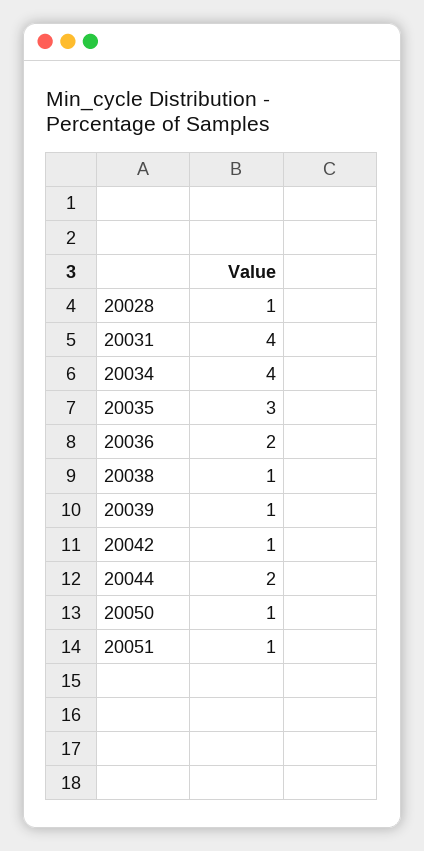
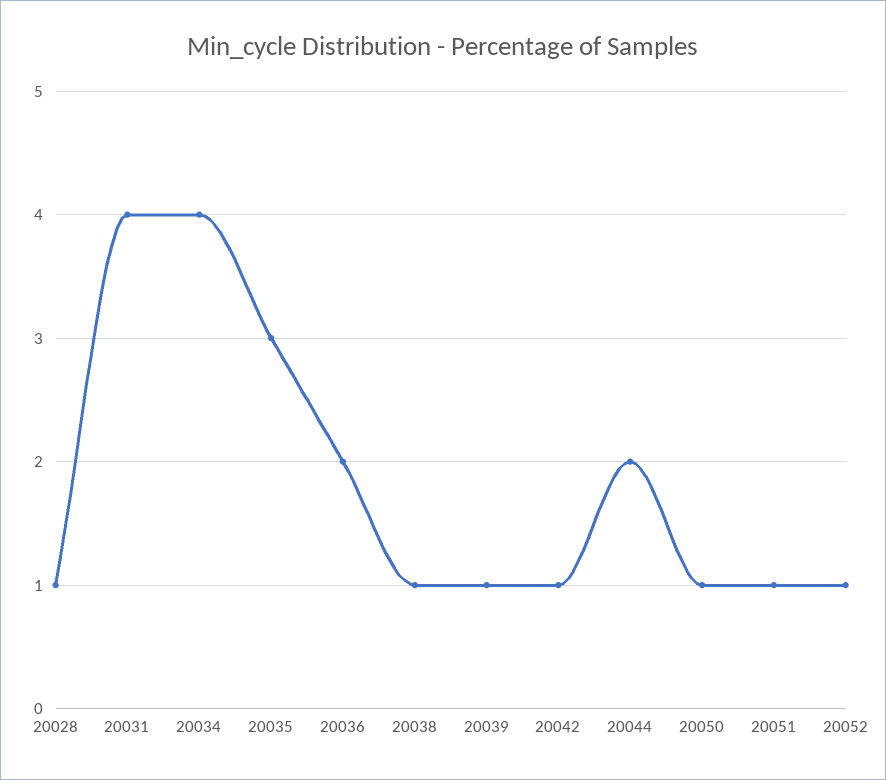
20052: none -> 1

